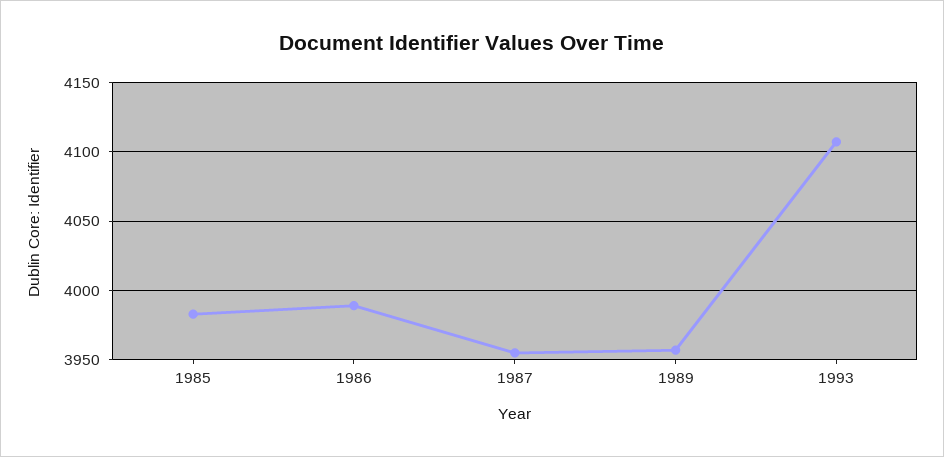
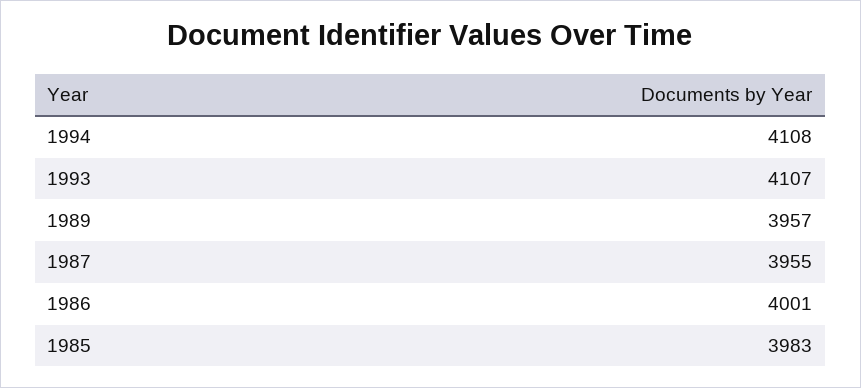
1986: 3990 -> 4001
1994: none -> 4108

